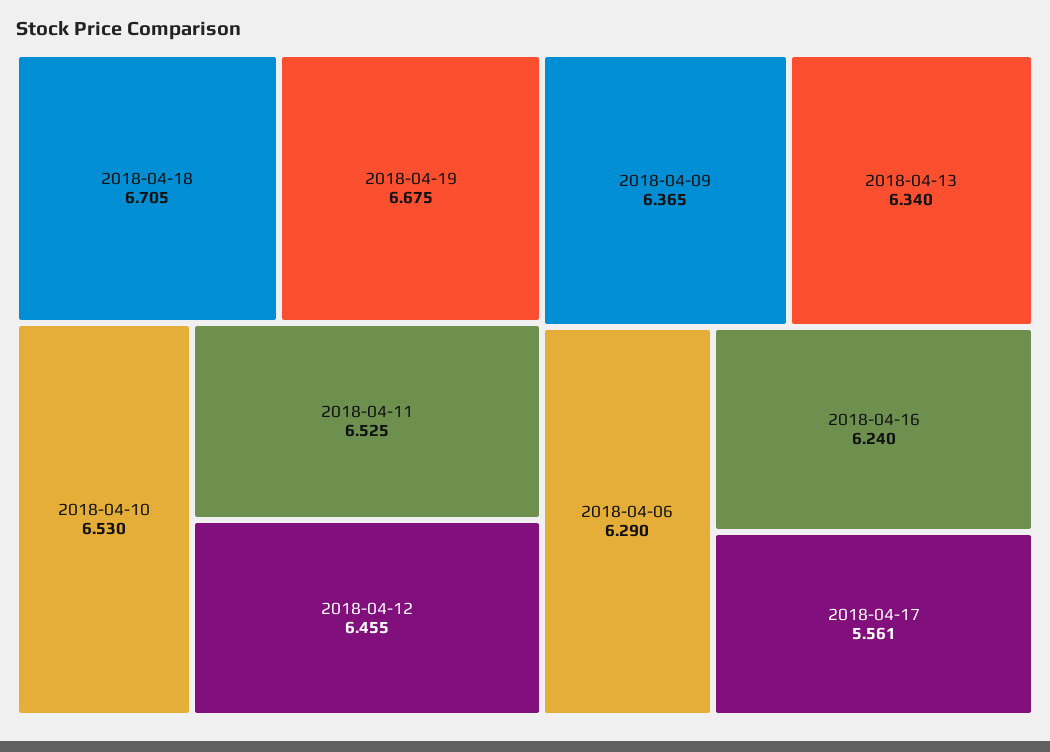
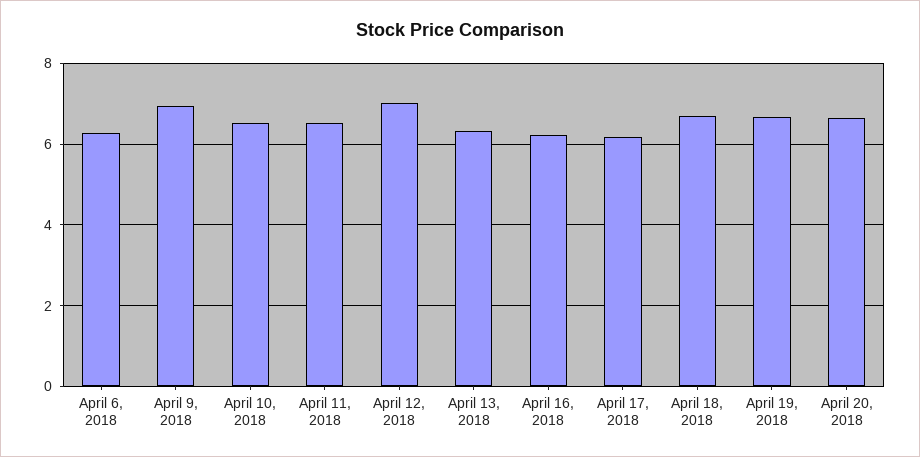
2018-04-12: 6.455 -> 7
2018-04-09: 6.365 -> 7
2018-04-17: 5.561 -> 6.2
April 20, 2018: none -> 6.6

